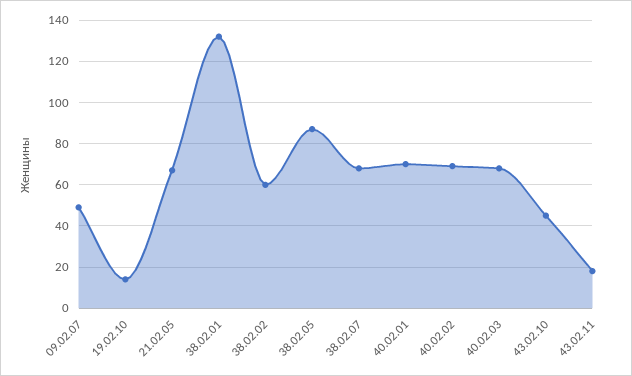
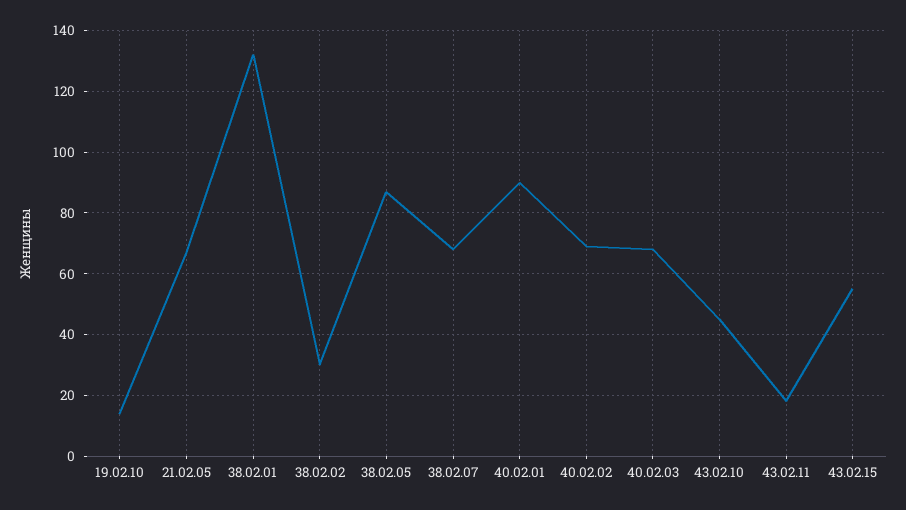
09.02.07: 50 -> none
38.02.02: 60 -> 30
40.02.01: 70 -> 90
43.02.15: none -> 55

